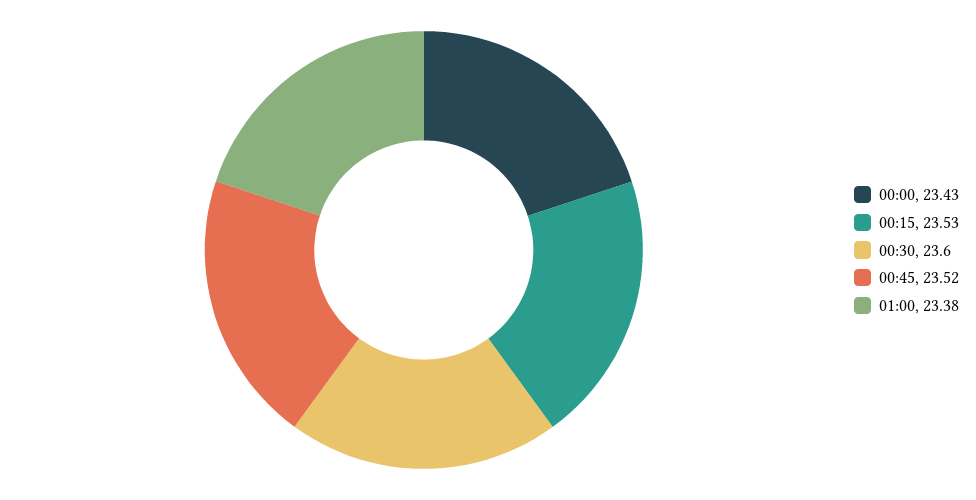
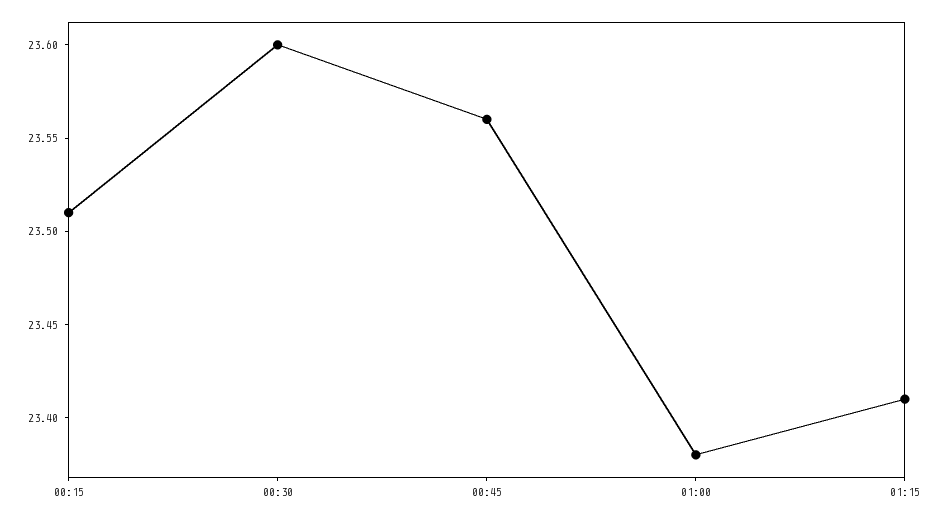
00:00: 23.43 -> none
00:15: 23.53 -> 23.51
00:45: 23.52 -> 23.56
01:15: none -> 23.41

